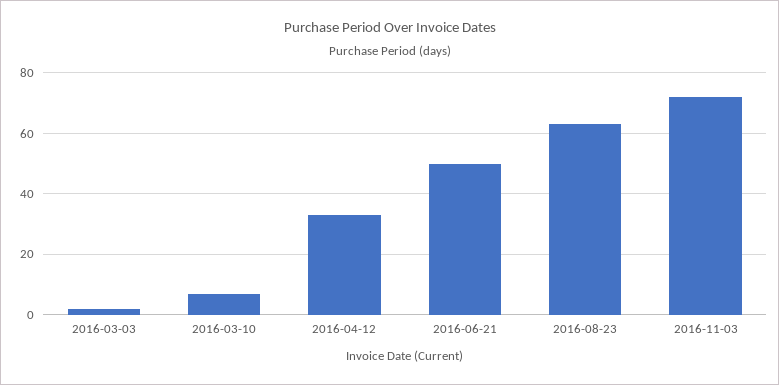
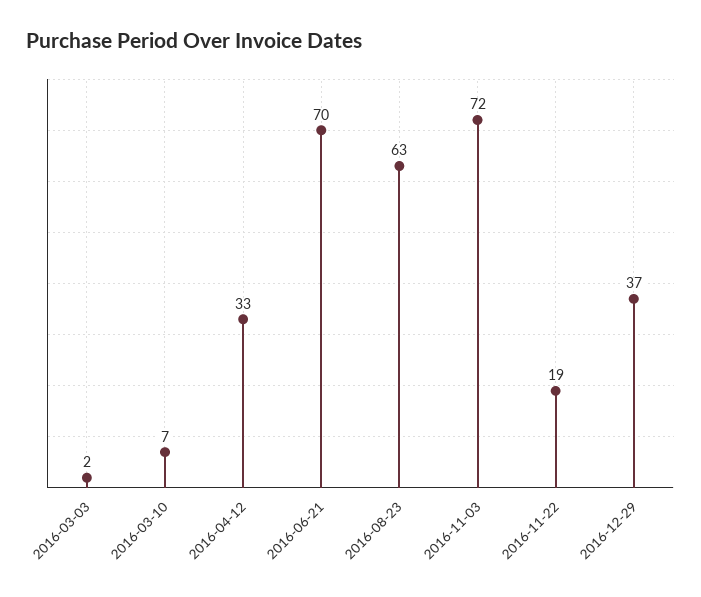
2016-06-21: 50 -> 70
2016-11-22: none -> 19
2016-12-29: none -> 37

